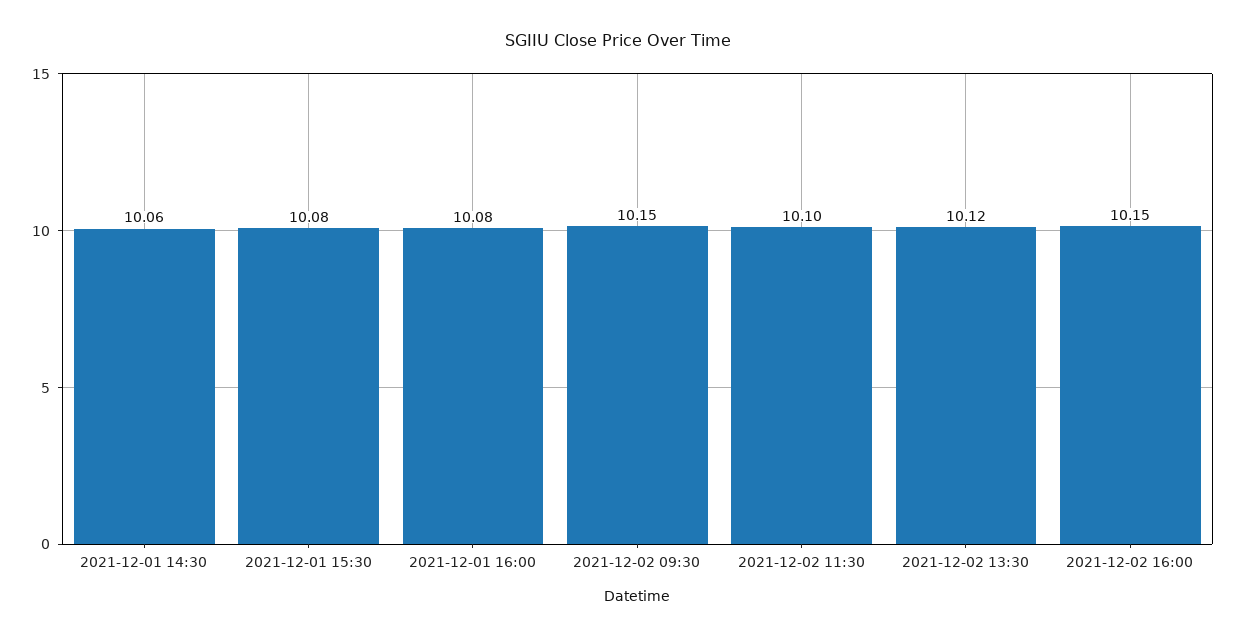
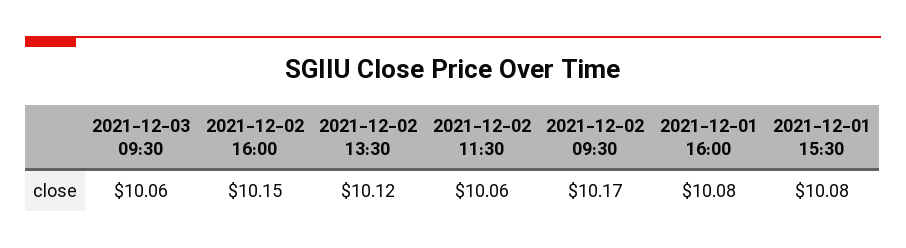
2021-12-01 14:30: 10.06 -> none
2021-12-02 09:30: 10.15 -> 10.17
2021-12-02 11:30: 10.1 -> 10.06
2021-12-03 09:30: none -> 10.06

